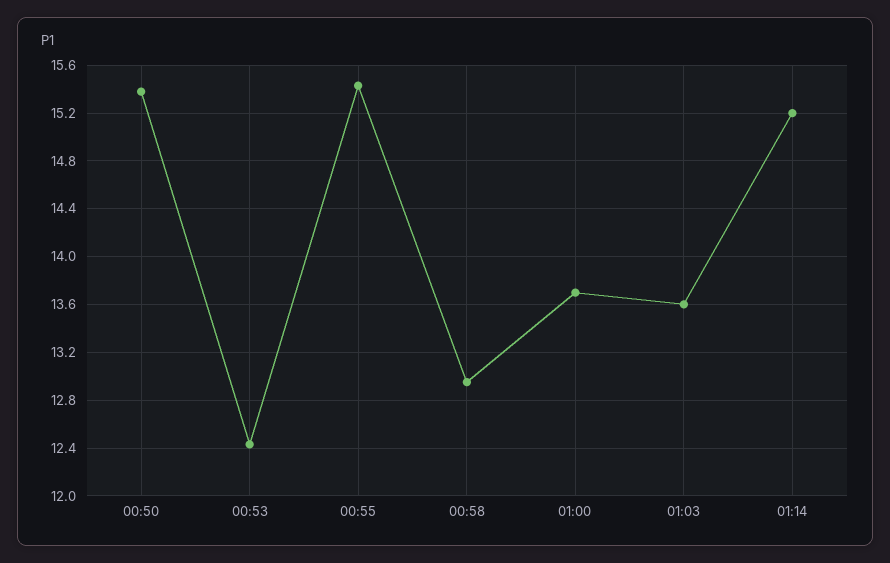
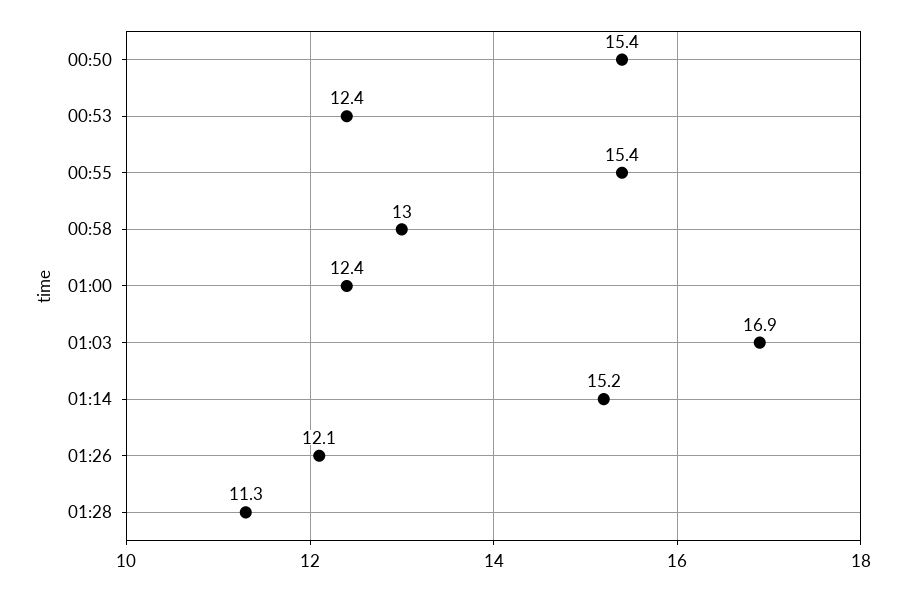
01:00: 13.7 -> 12.4
01:03: 13.6 -> 16.9
01:26: none -> 12.1
01:28: none -> 11.3

